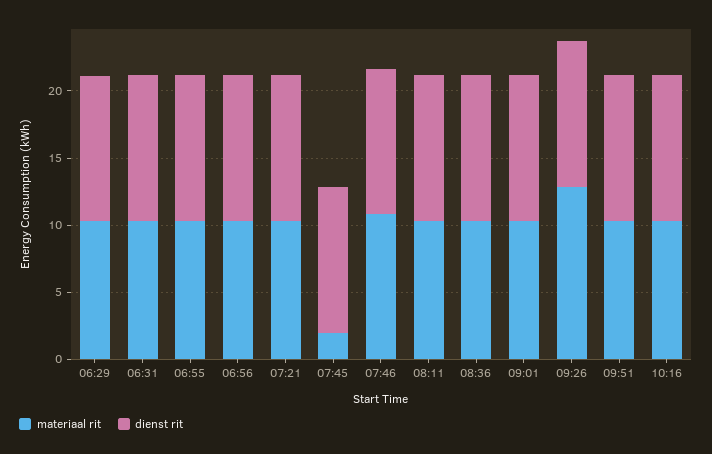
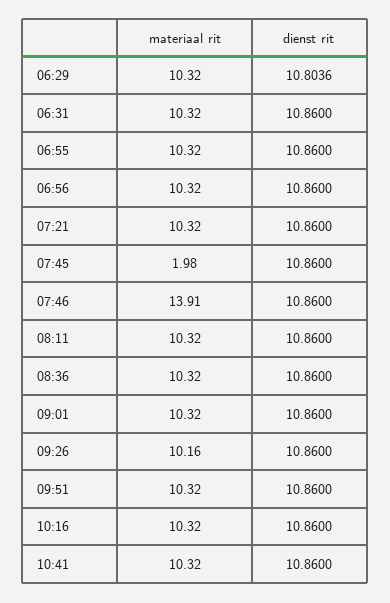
materiaal rit, 07:46: 11 -> 13.91
materiaal rit, 09:26: 13 -> 10.16
materiaal rit, 10:41: none -> 10.32
dienst rit, 10:41: none -> 10.86

